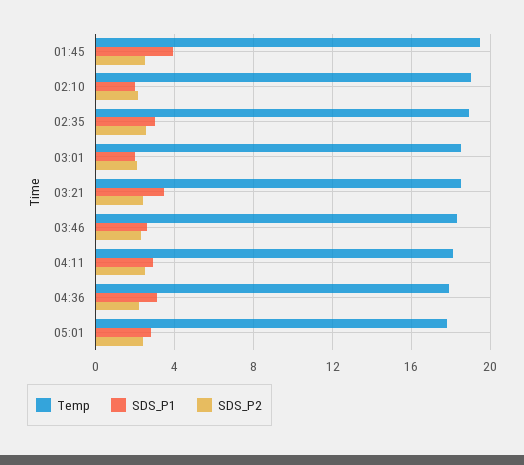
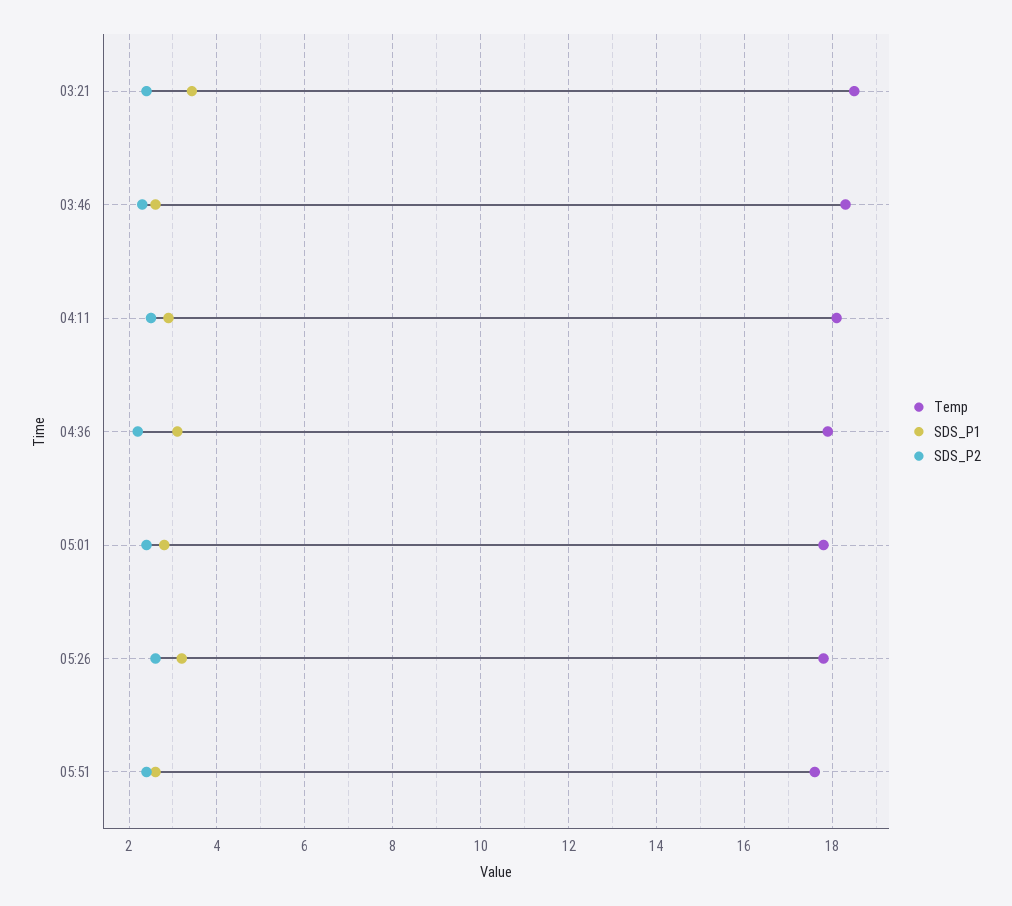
Temp, 01:45: 19.5 -> none
SDS_P1, 01:45: 4 -> none
SDS_P2, 01:45: 2.5 -> none
Temp, 02:10: 19 -> none
SDS_P1, 02:10: 2 -> none
SDS_P2, 02:10: 2 -> none
Temp, 02:35: 19 -> none
SDS_P1, 02:35: 3 -> none
SDS_P2, 02:35: 2.5 -> none
Temp, 03:01: 18.5 -> none
SDS_P1, 03:01: 2 -> none
SDS_P2, 03:01: 2 -> none
Temp, 05:26: none -> 17.8
SDS_P1, 05:26: none -> 3.2
SDS_P2, 05:26: none -> 2.6
Temp, 05:51: none -> 17.6
SDS_P1, 05:51: none -> 2.6
SDS_P2, 05:51: none -> 2.4

